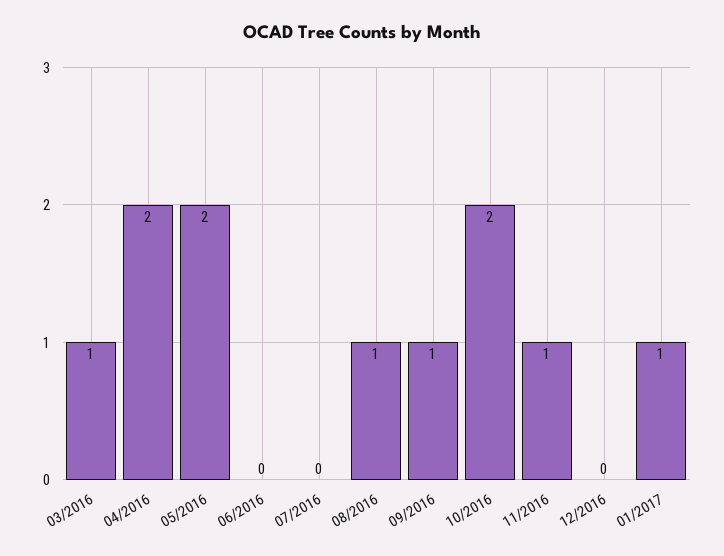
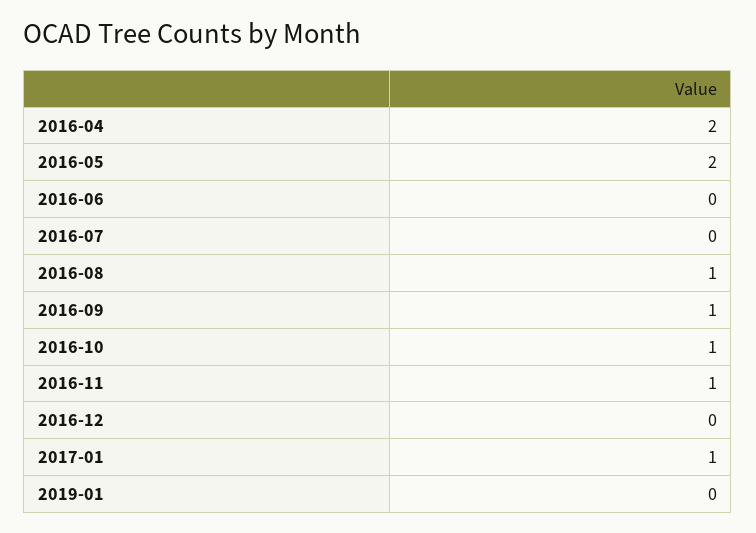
03/2016: 1 -> none
10/2016: 2 -> 1
2019-01: none -> 0

